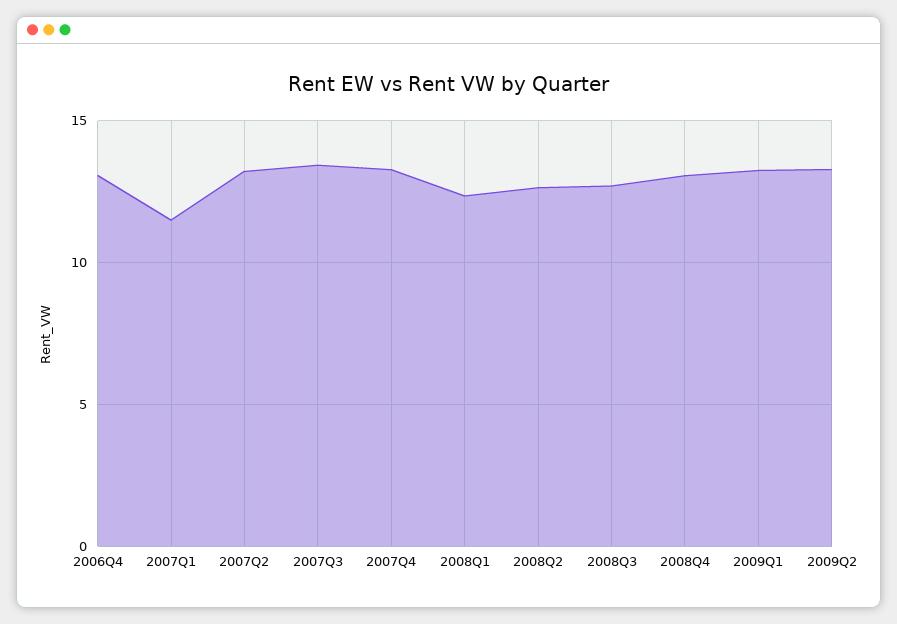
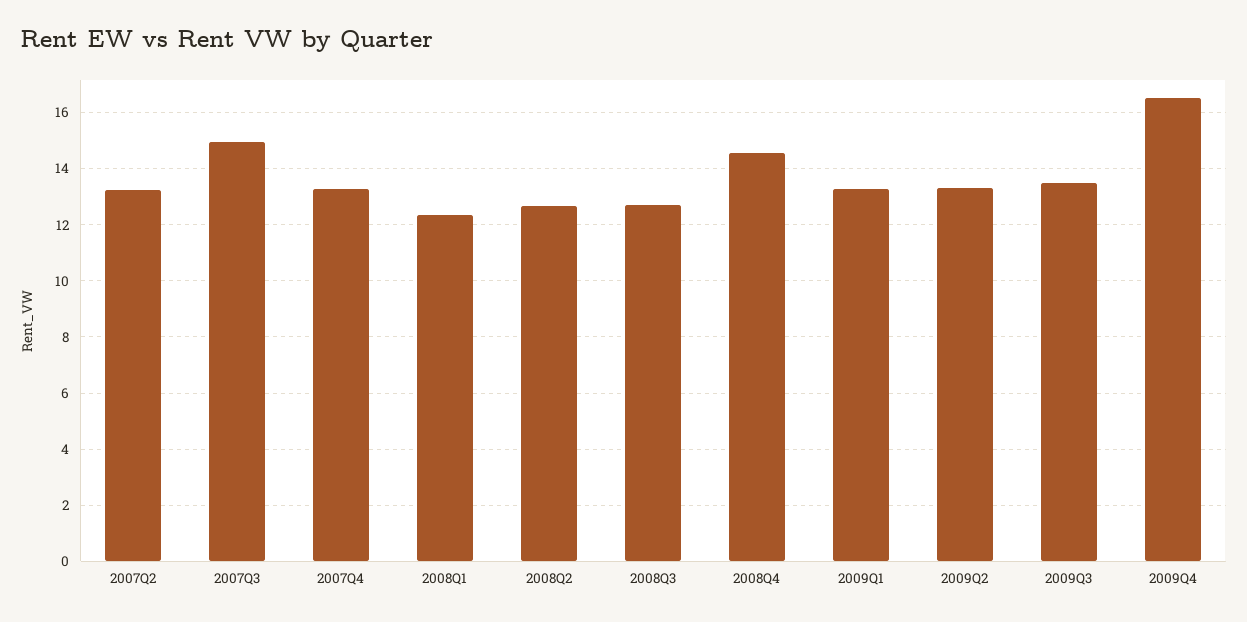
2006Q4: 13 -> none
2007Q1: 11.5 -> none
2007Q3: 13.5 -> 15
2008Q4: 13 -> 14.5
2009Q3: none -> 13.5
2009Q4: none -> 16.5

